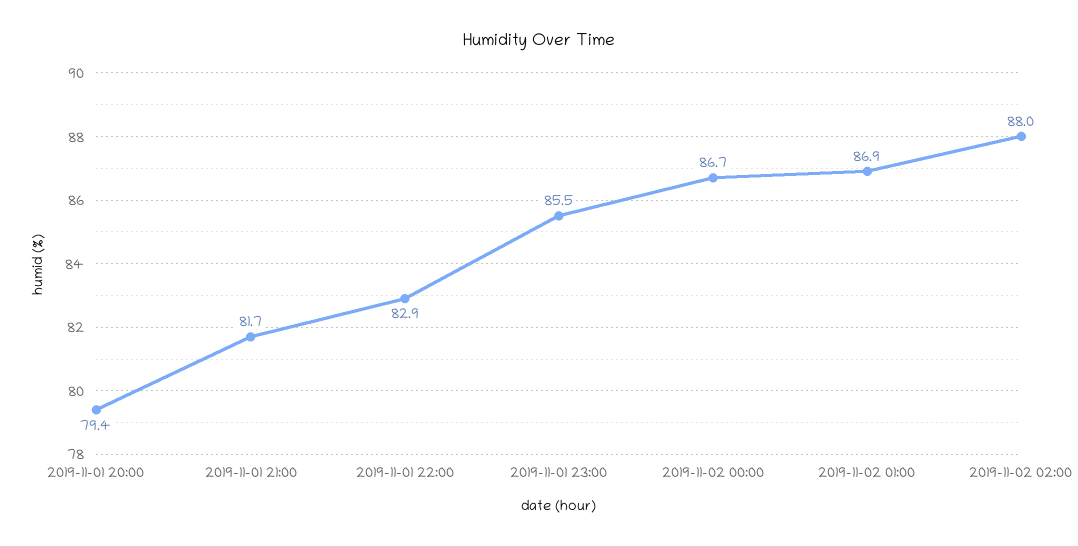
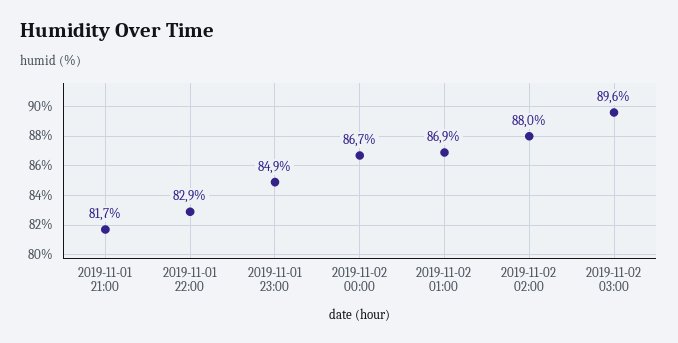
2019-11-01 20:00: 79.4 -> none
2019-11-01 23:00: 85.5 -> 84.9
2019-11-02 03:00: none -> 89.6

